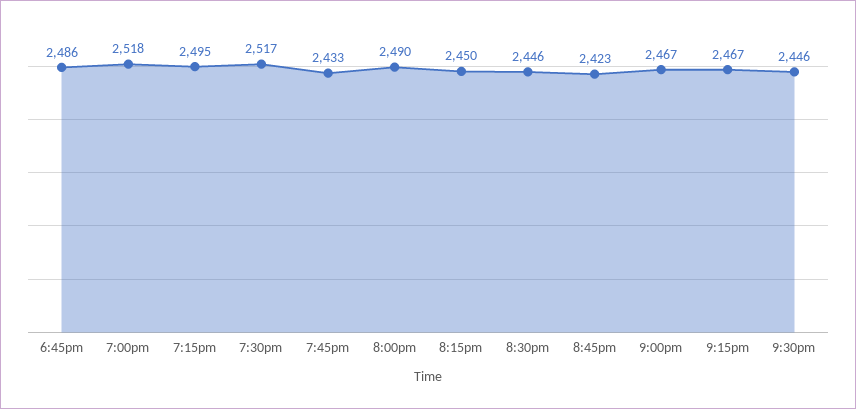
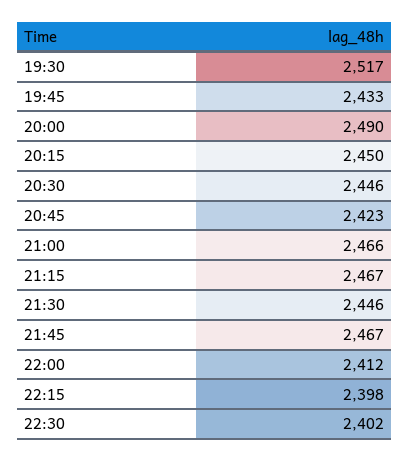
6:45pm: 2486 -> none
7:00pm: 2518 -> none
7:15pm: 2495 -> none
9:00pm: 2467 -> 2466
21:45: none -> 2467
22:00: none -> 2412
22:15: none -> 2398
22:30: none -> 2402

